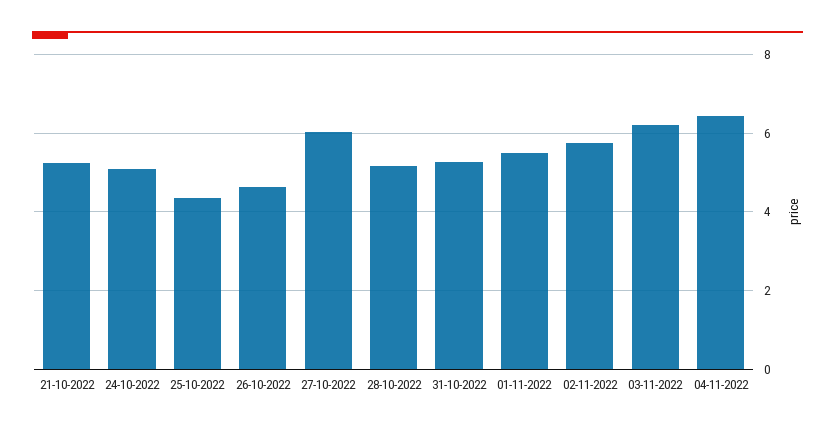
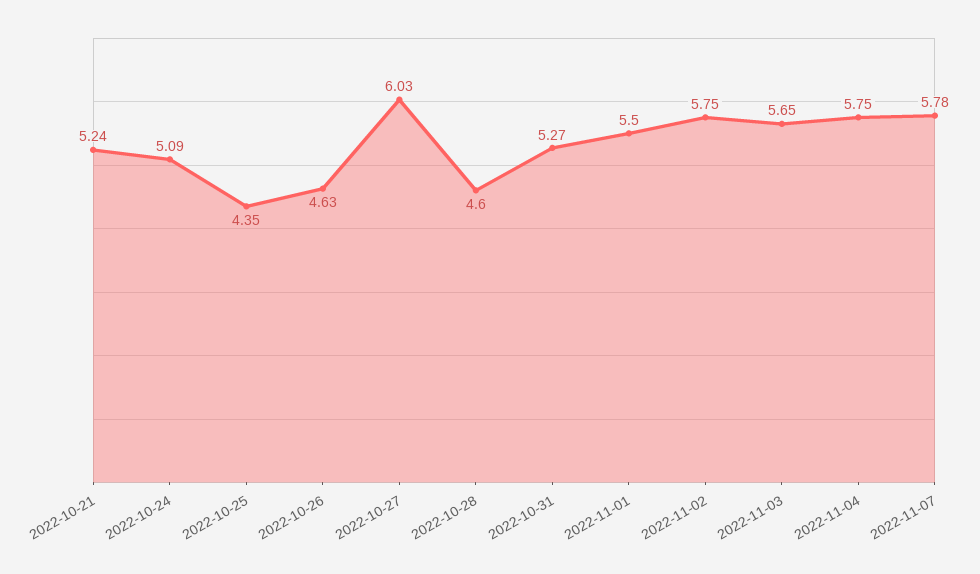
28-10-2022: 5.2 -> 4.6
03-11-2022: 6.2 -> 5.65
04-11-2022: 6.4 -> 5.75
2022-11-07: none -> 5.78

